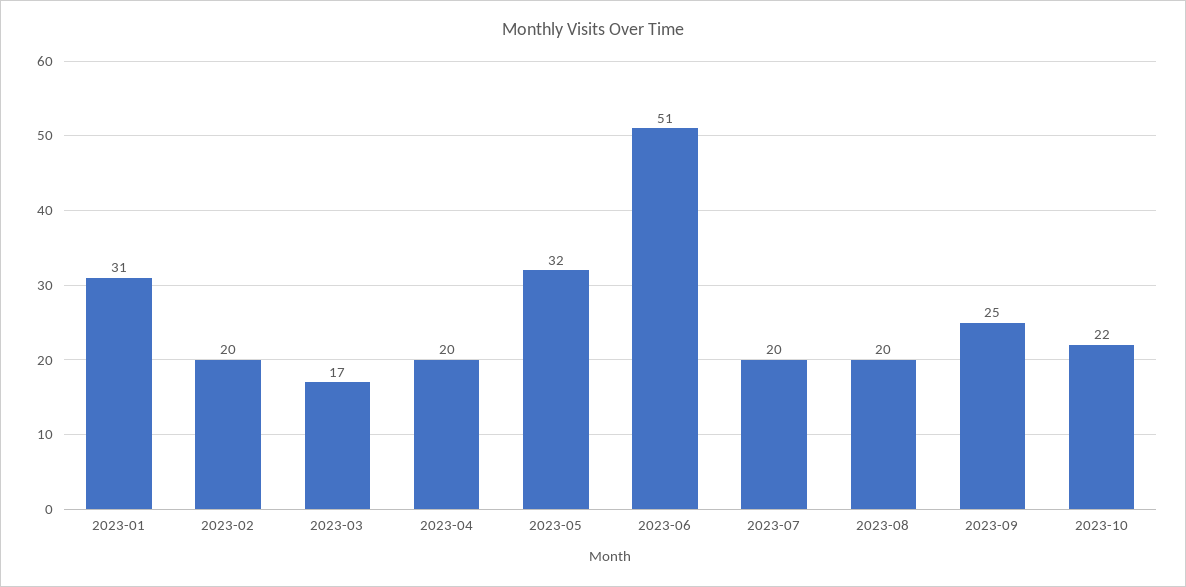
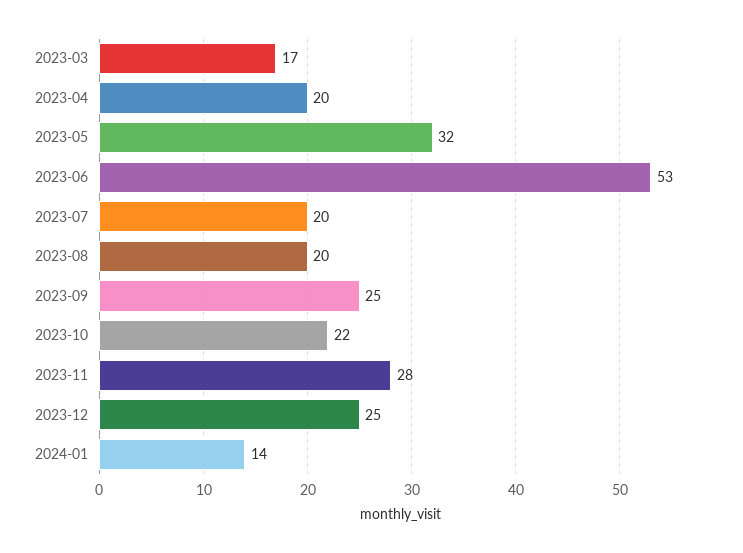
2023-01: 31 -> none
2023-02: 20 -> none
2023-06: 51 -> 53
2023-11: none -> 28
2023-12: none -> 25
2024-01: none -> 14

